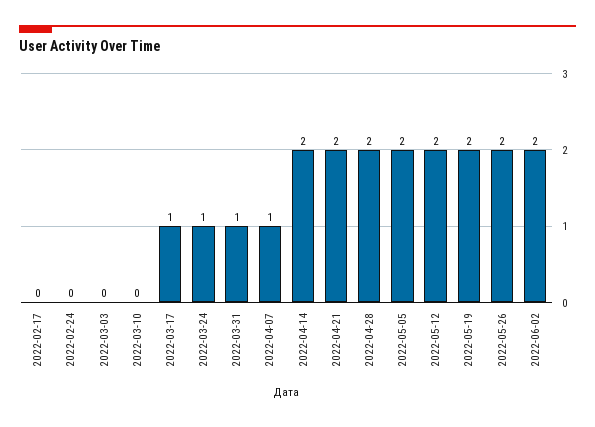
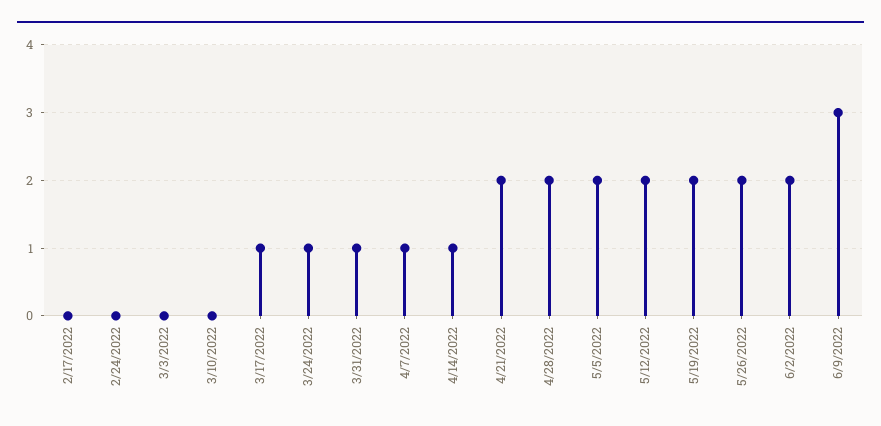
2022-04-14: 2 -> 1
6/9/2022: none -> 3

